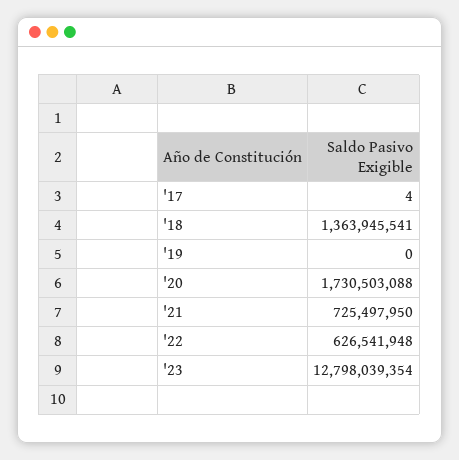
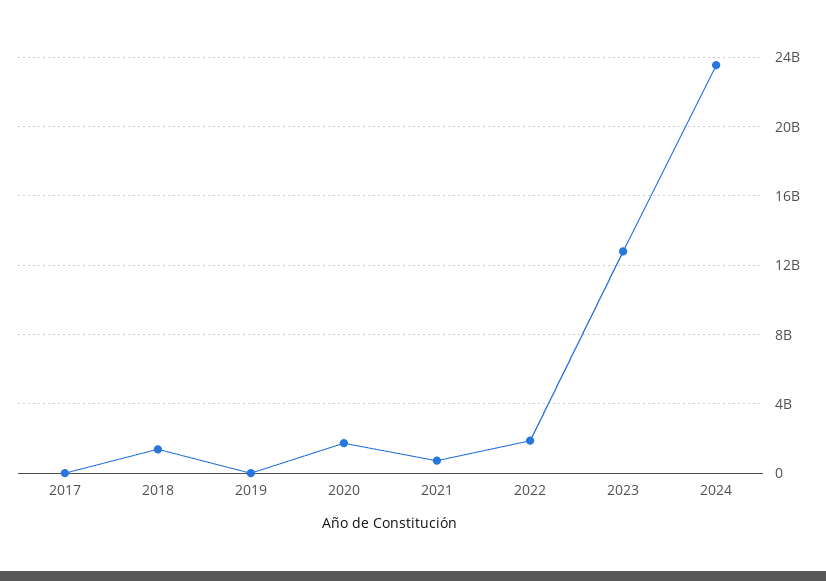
'22: 626541948 -> 2000000000
2024: none -> 23500000000

